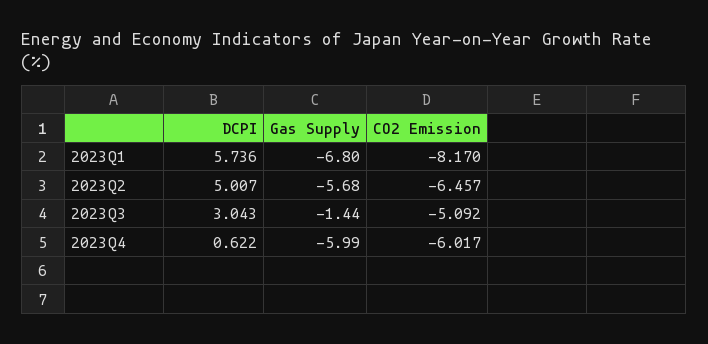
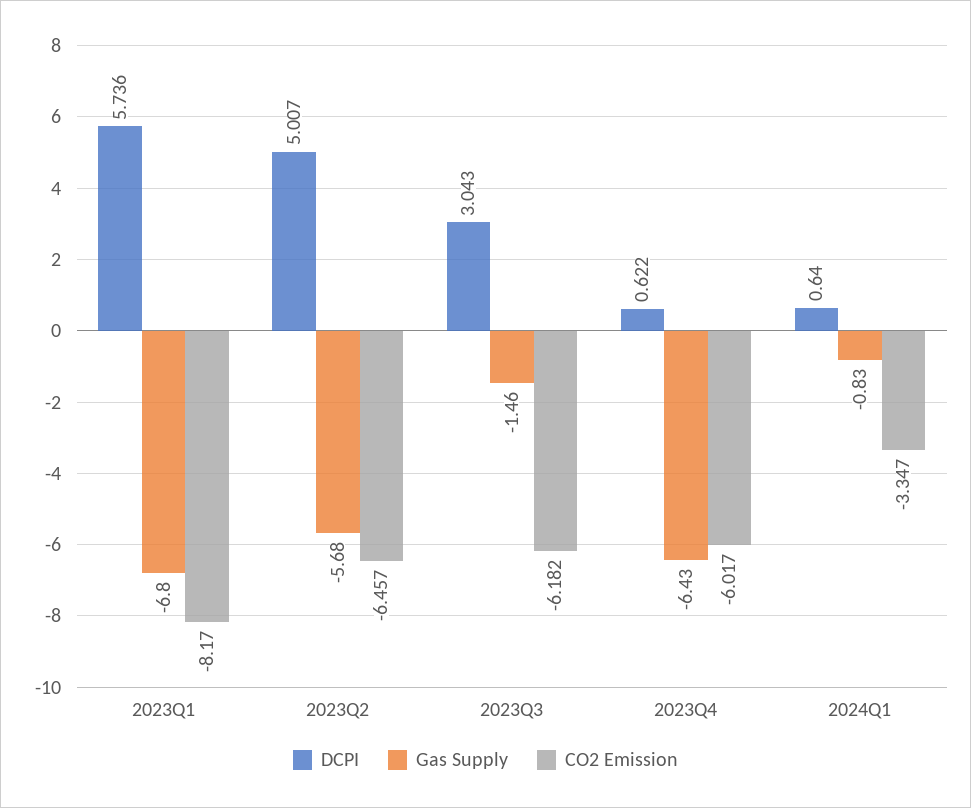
Gas Supply, 2023Q3: -1.44 -> -1.46
CO2 Emission, 2023Q3: -5.092 -> -6.182
Gas Supply, 2023Q4: -5.99 -> -6.43
DCPI, 2024Q1: none -> 0.64
Gas Supply, 2024Q1: none -> -0.83
CO2 Emission, 2024Q1: none -> -3.347

